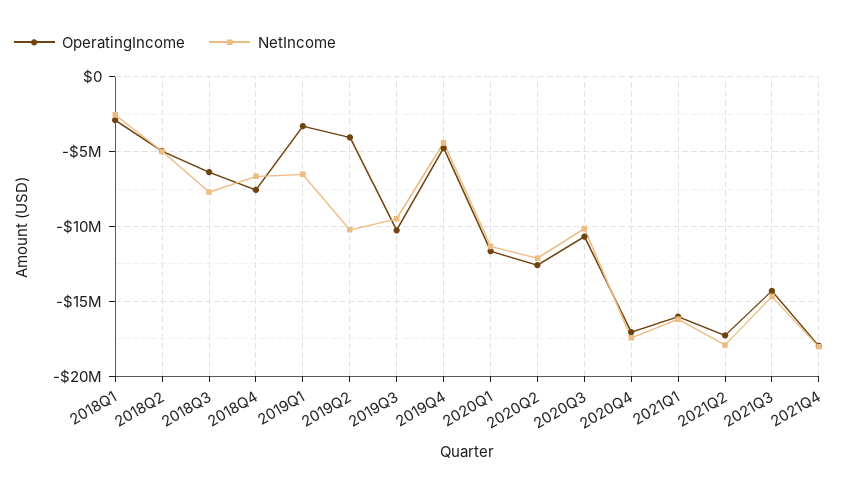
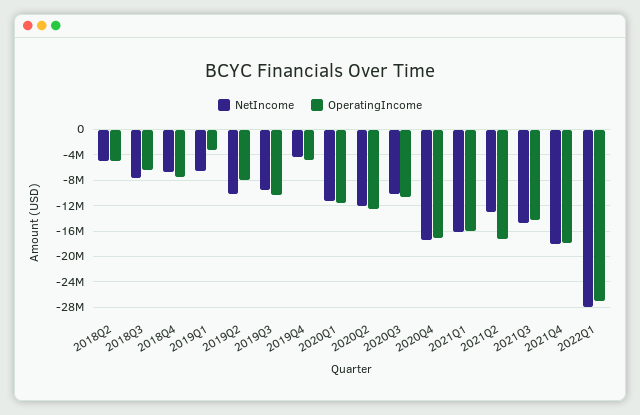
OperatingIncome, 2018Q1: -3000000 -> none
NetIncome, 2018Q1: -2500000 -> none
OperatingIncome, 2019Q2: -4000000 -> -8000000
NetIncome, 2021Q2: -18000000 -> -13000000
NetIncome, 2022Q1: none -> -28000000
OperatingIncome, 2022Q1: none -> -27000000

